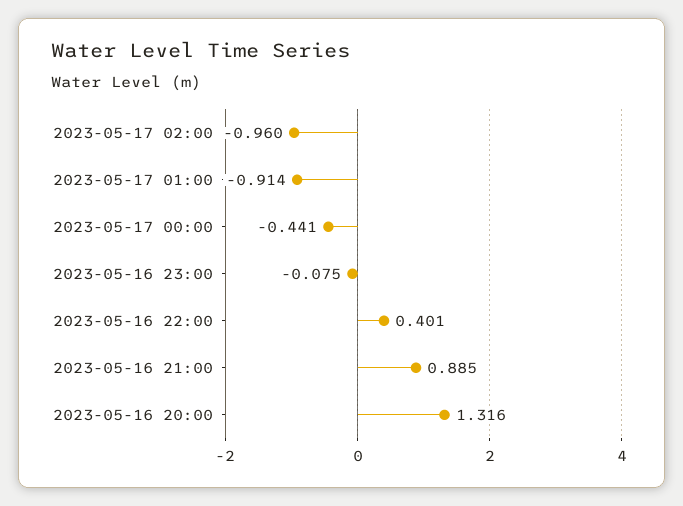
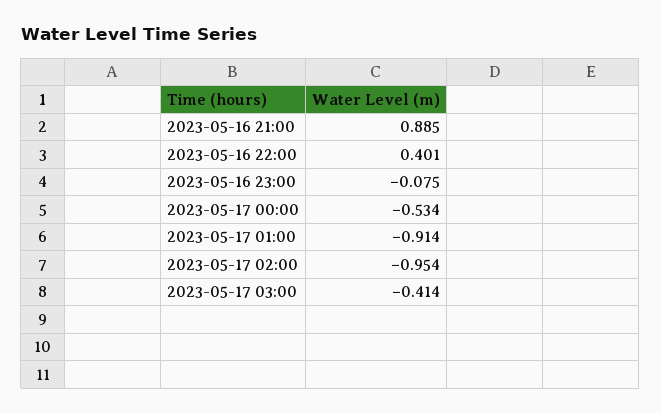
2023-05-17 02:00: -0.96 -> -0.954
2023-05-17 00:00: -0.441 -> -0.534
2023-05-16 20:00: 1.316 -> none
2023-05-17 03:00: none -> -0.414

